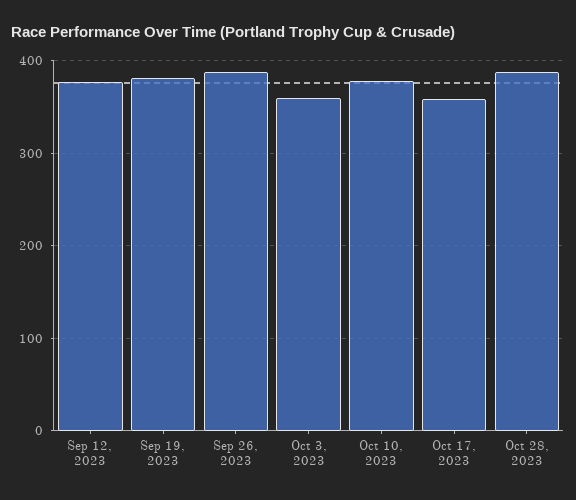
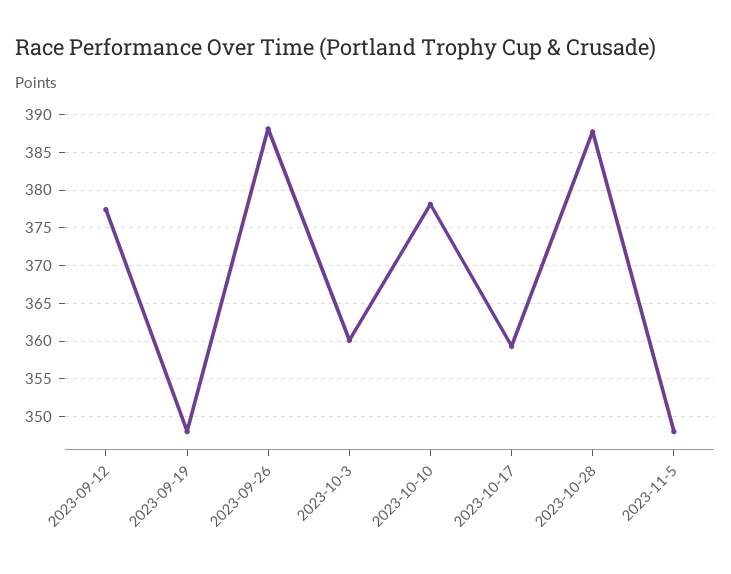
Sep 19, 2023: 380 -> 348
2023-11-5: none -> 348

